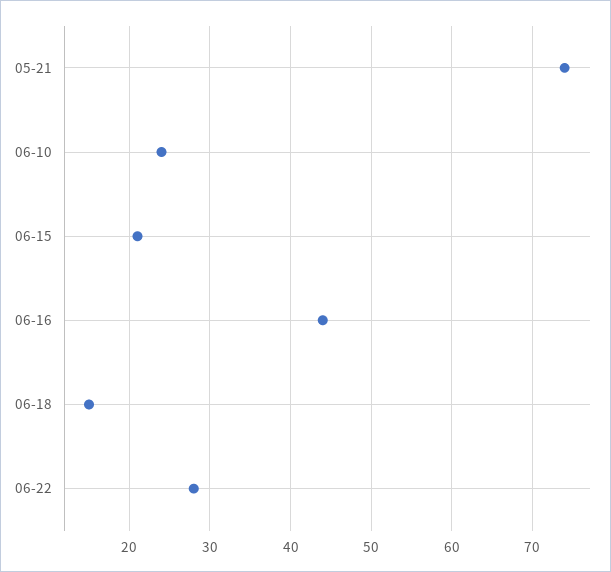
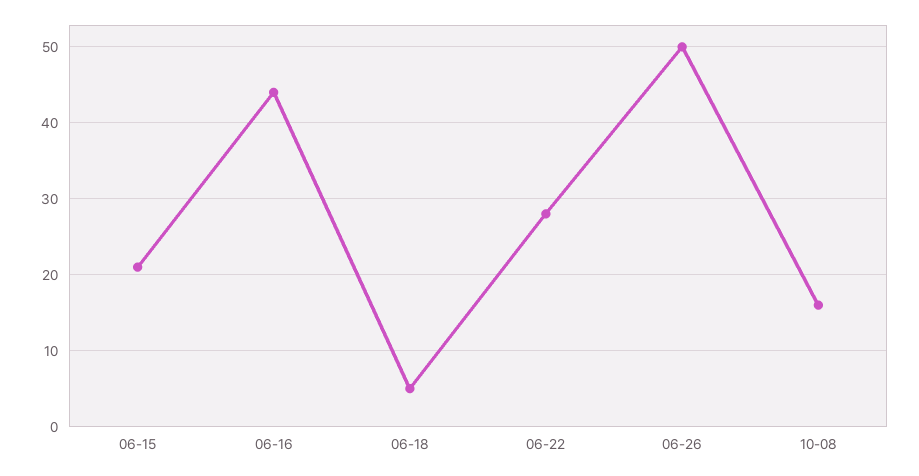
05-21: 74 -> none
06-10: 24 -> none
06-18: 15 -> 5
06-26: none -> 50
10-08: none -> 16

